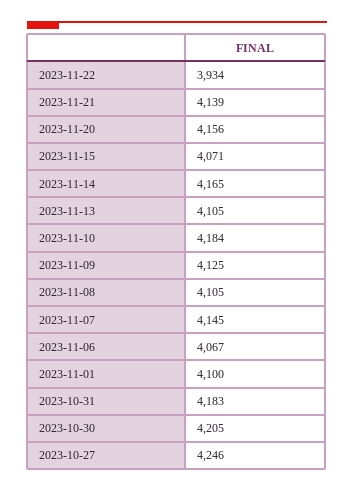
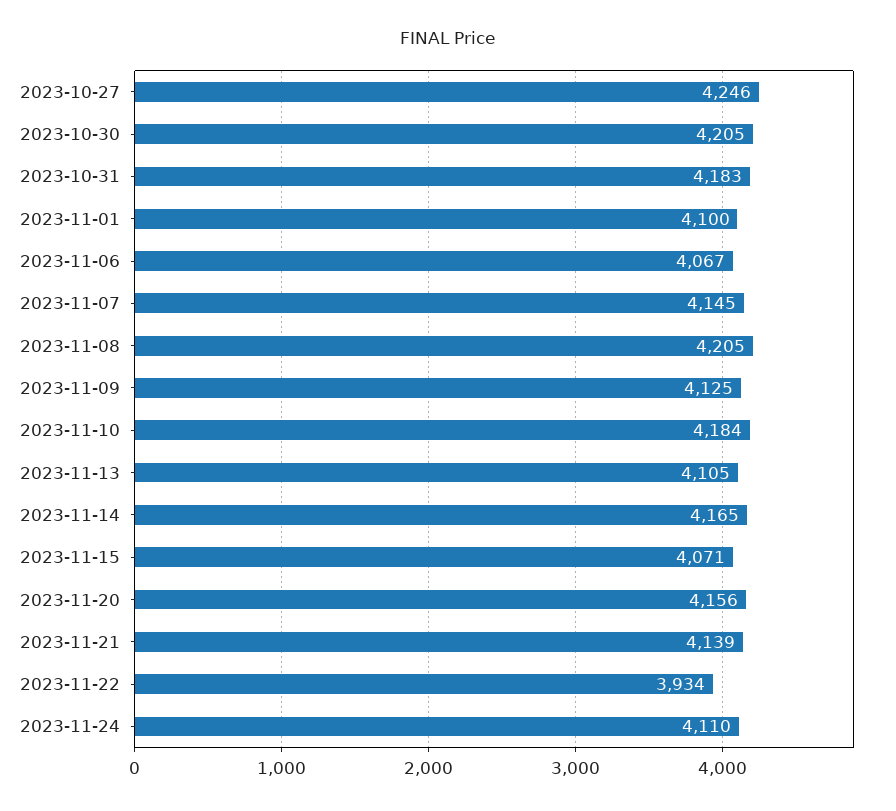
2023-11-08: 4105 -> 4205
2023-11-24: none -> 4110

